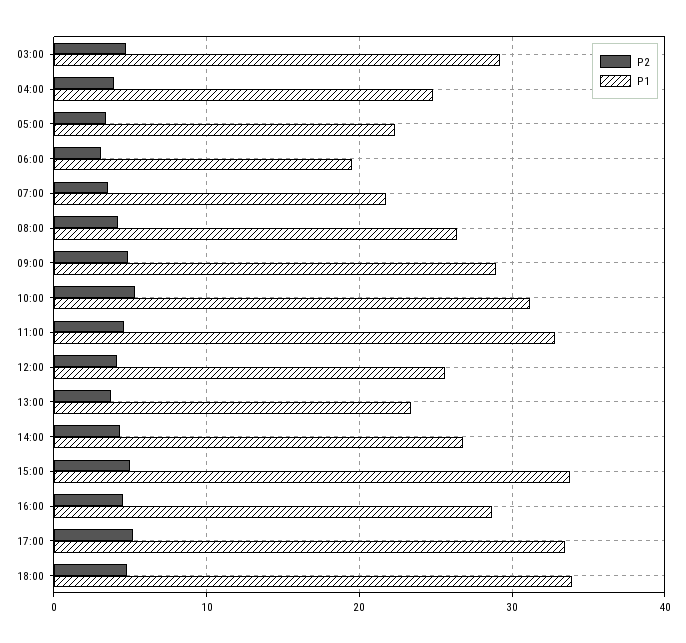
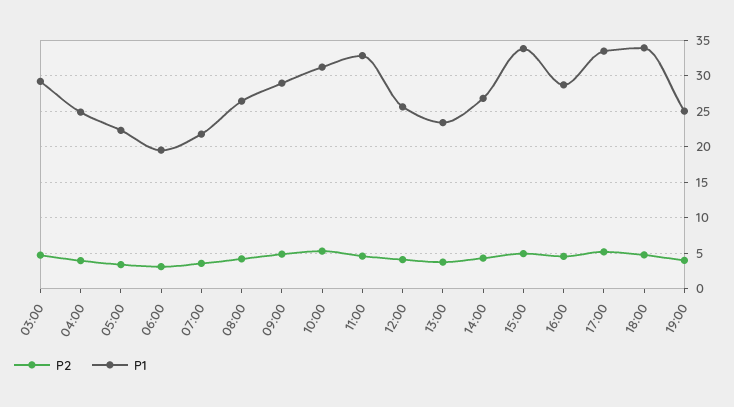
P2, 19:00: none -> 4
P1, 19:00: none -> 25

